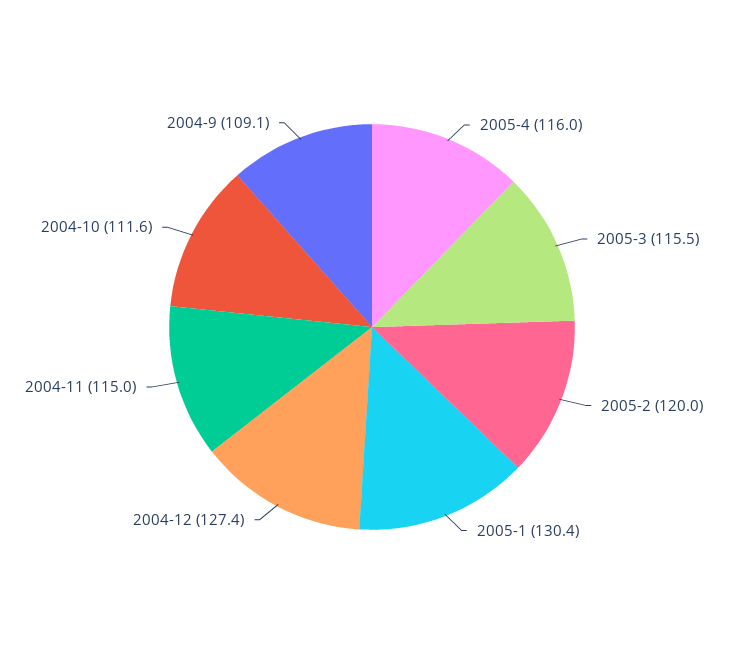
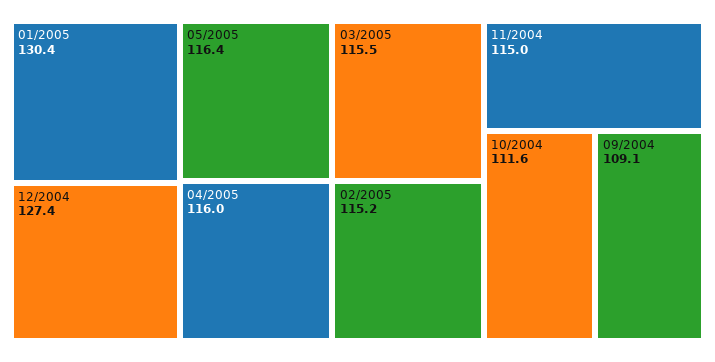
2005-2: 120 -> 115.2
05/2005: none -> 116.4

